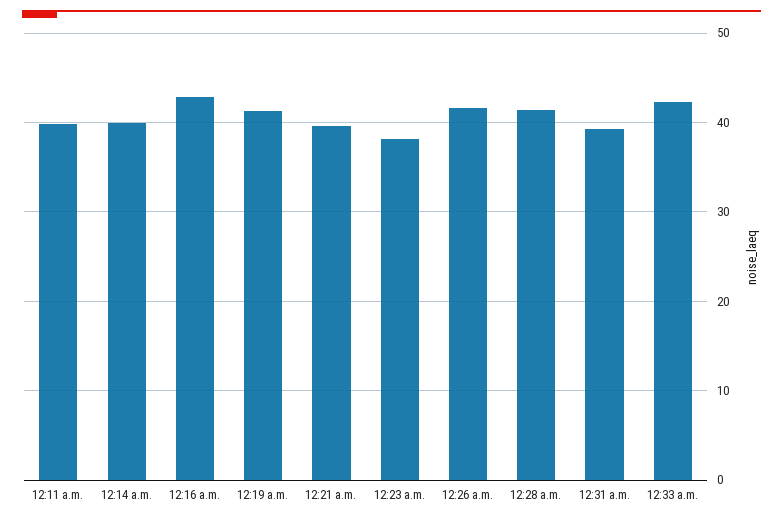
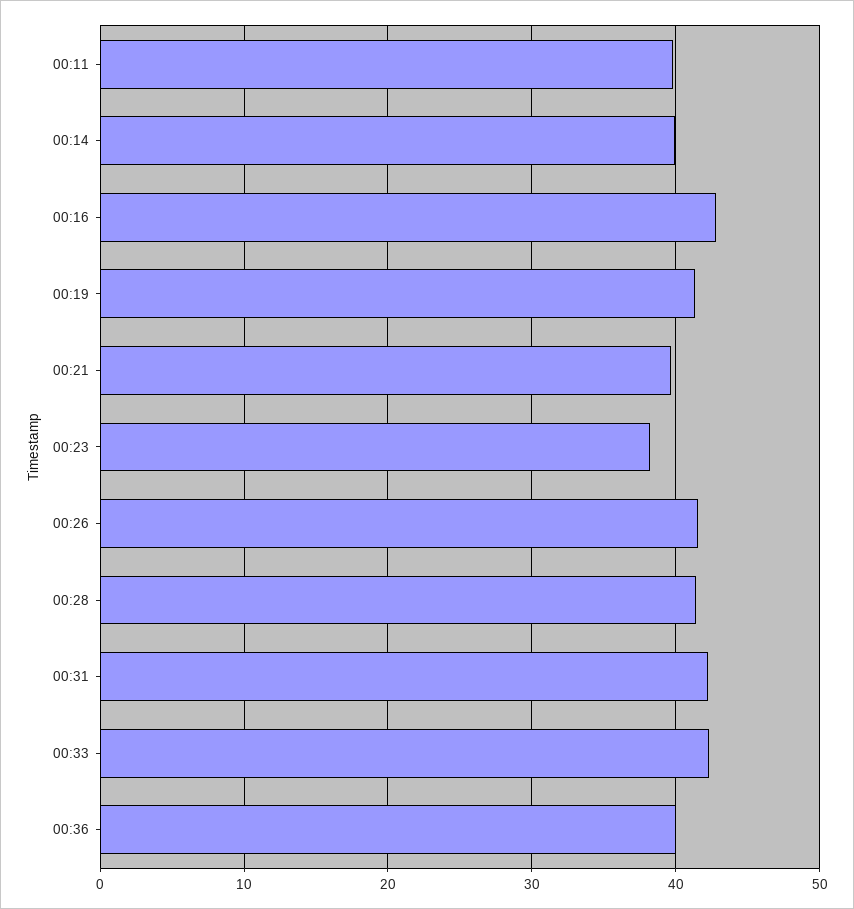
12:31 a.m.: 39 -> 42
00:36: none -> 40

